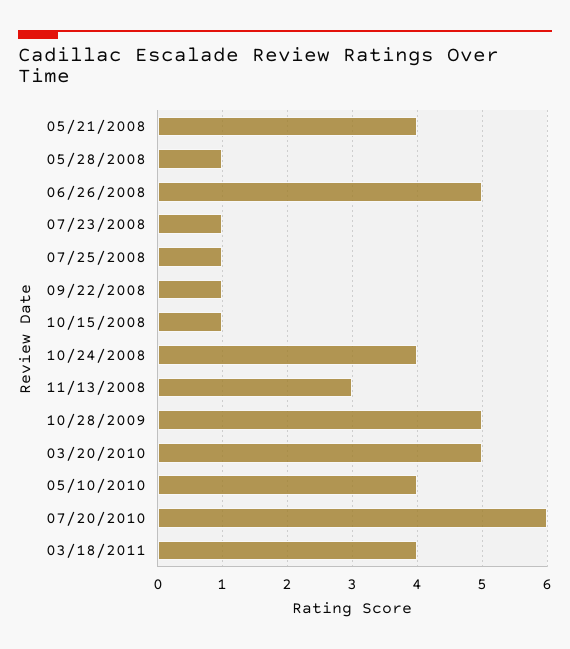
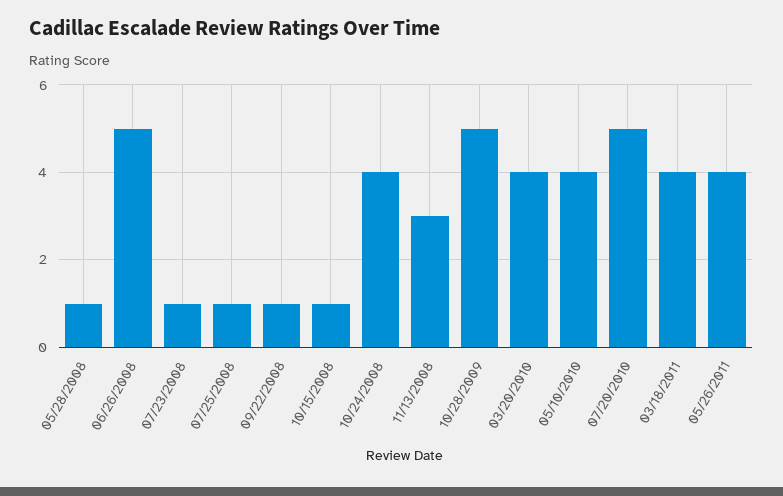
05/21/2008: 4 -> none
03/20/2010: 5 -> 4
07/20/2010: 6 -> 5
05/26/2011: none -> 4

